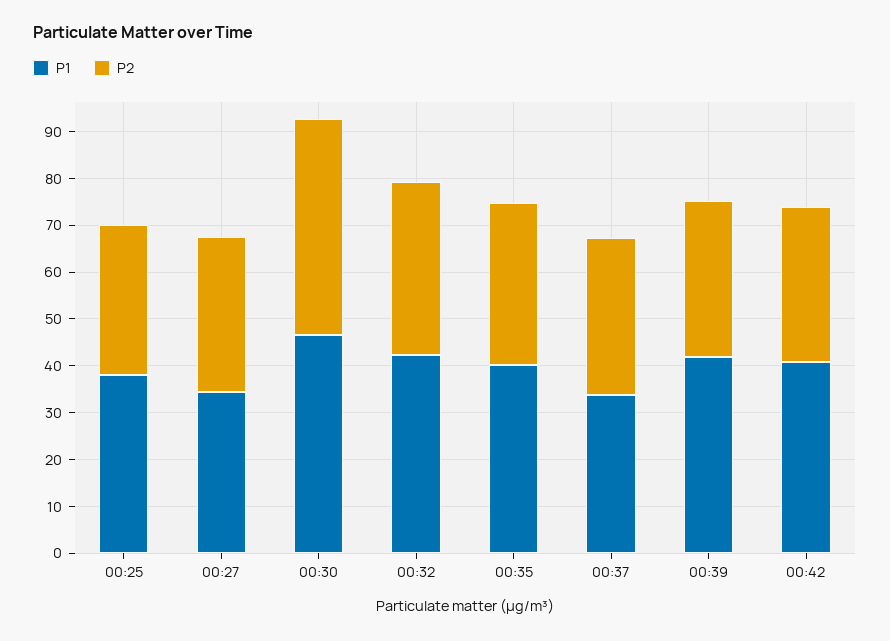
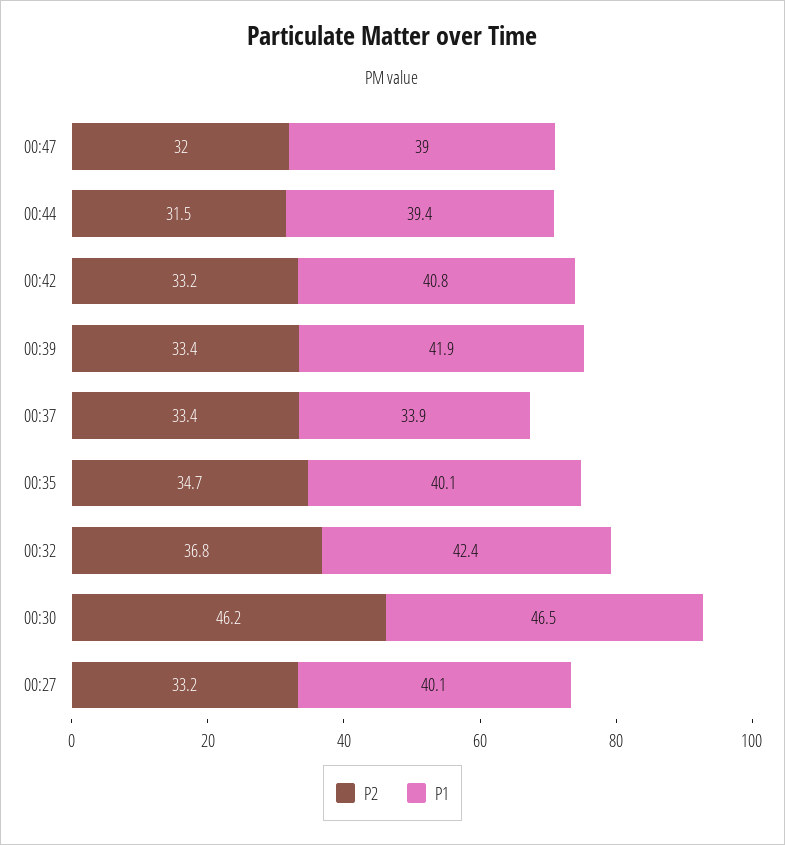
P1, 00:25: 38 -> none
P2, 00:25: 32 -> none
P1, 00:27: 34 -> 40.1
P2, 00:47: none -> 32
P1, 00:47: none -> 39
P2, 00:44: none -> 31.5
P1, 00:44: none -> 39.4

